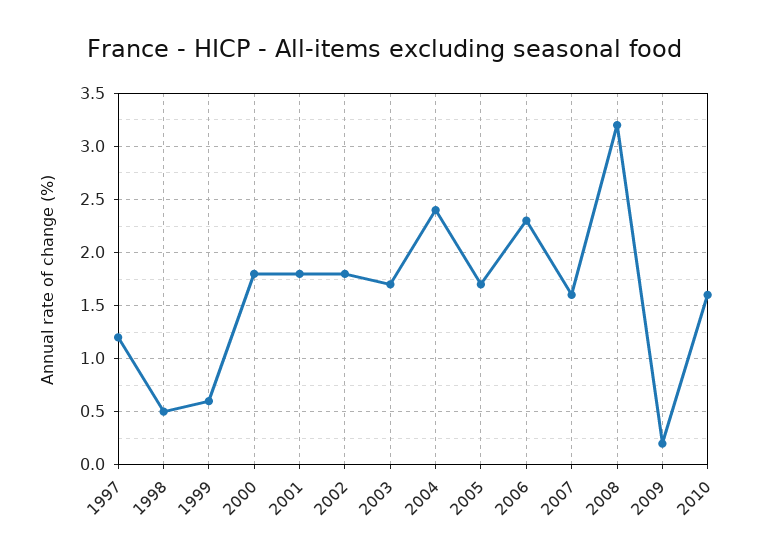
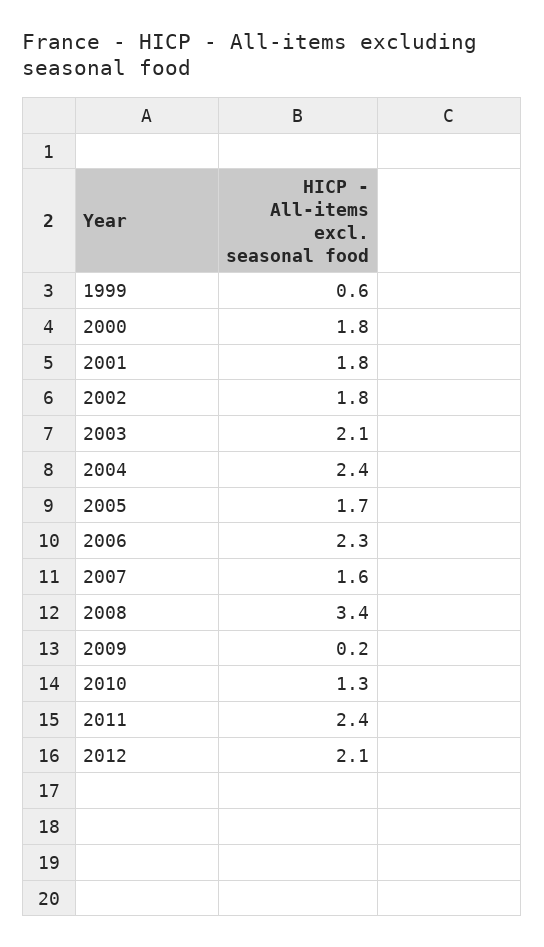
1997: 1.2 -> none
1998: 0.5 -> none
2003: 1.7 -> 2.1
2008: 3.2 -> 3.4
2010: 1.6 -> 1.3
2011: none -> 2.4
2012: none -> 2.1

